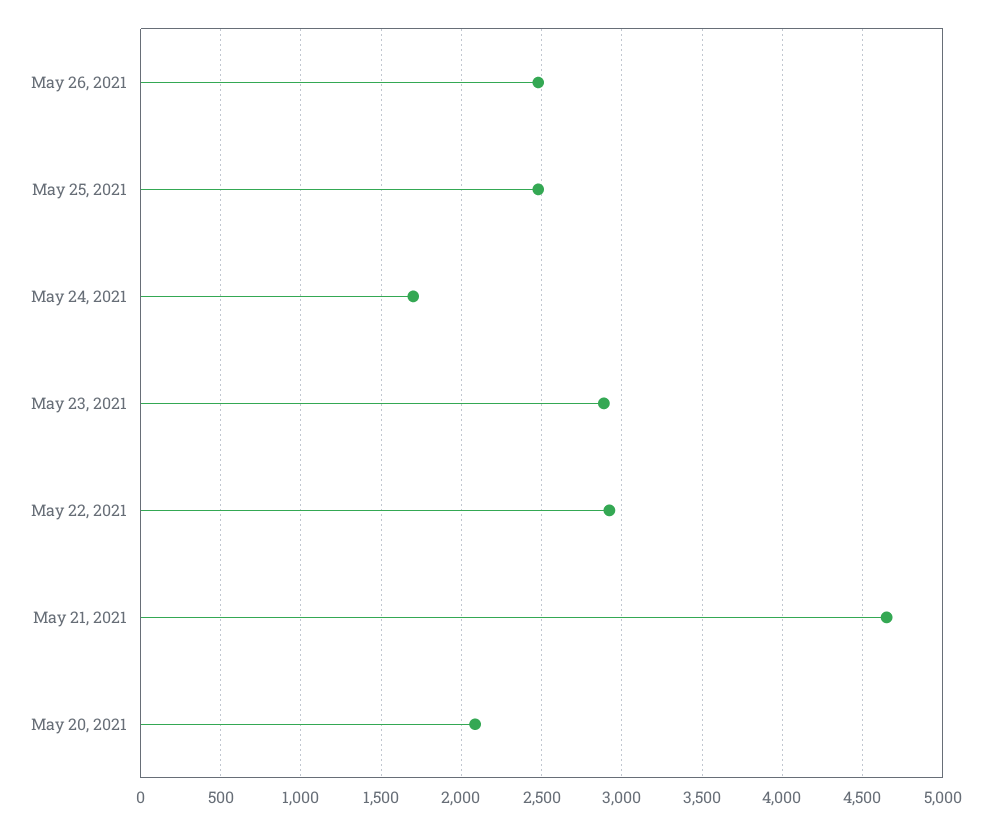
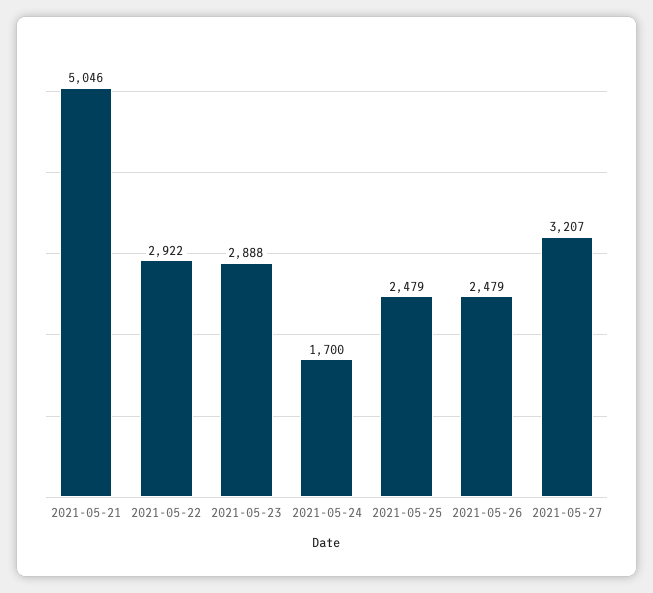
May 21, 2021: 4650 -> 5046
May 20, 2021: 2100 -> none
2021-05-27: none -> 3207

